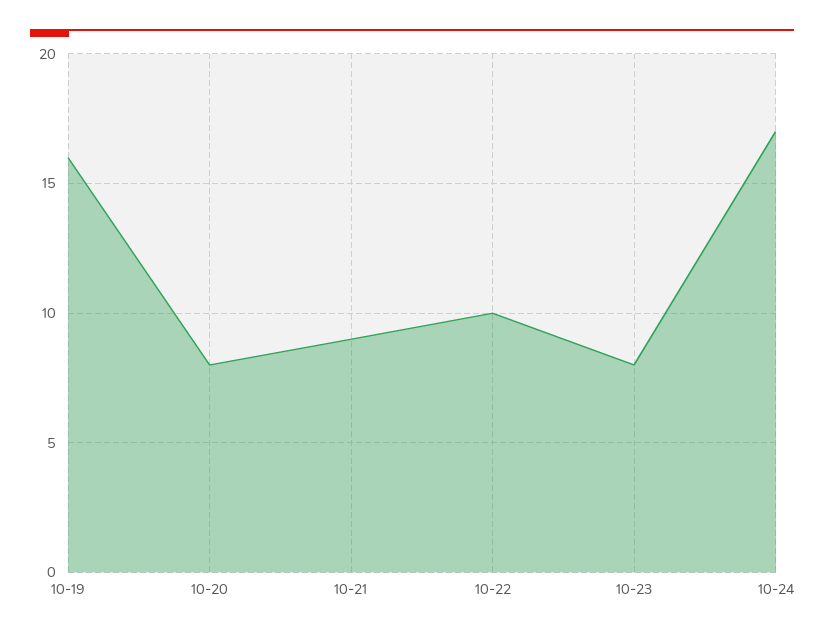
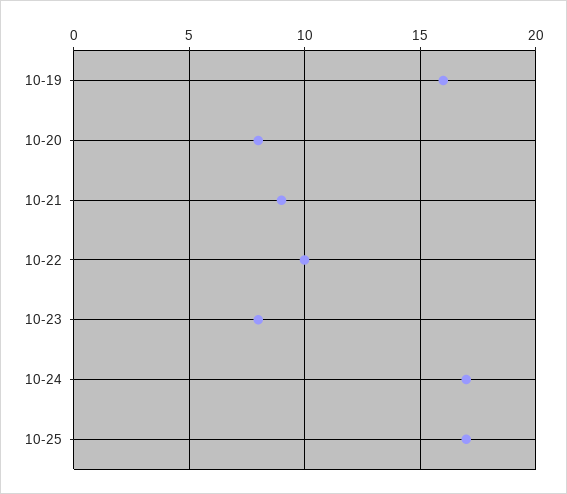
10-25: none -> 17

